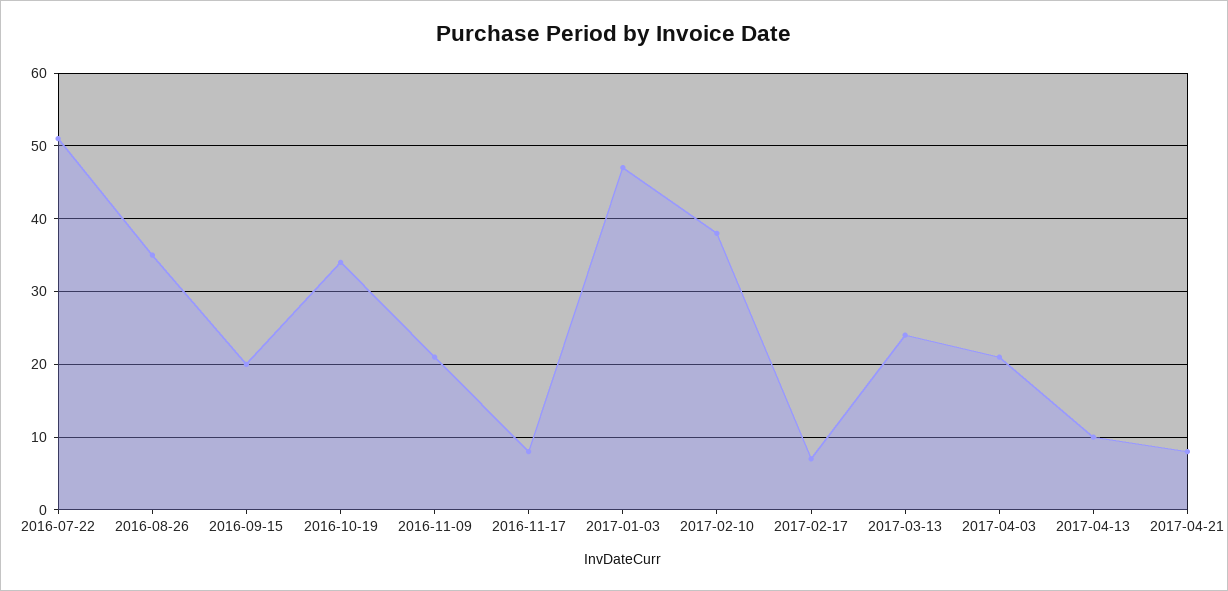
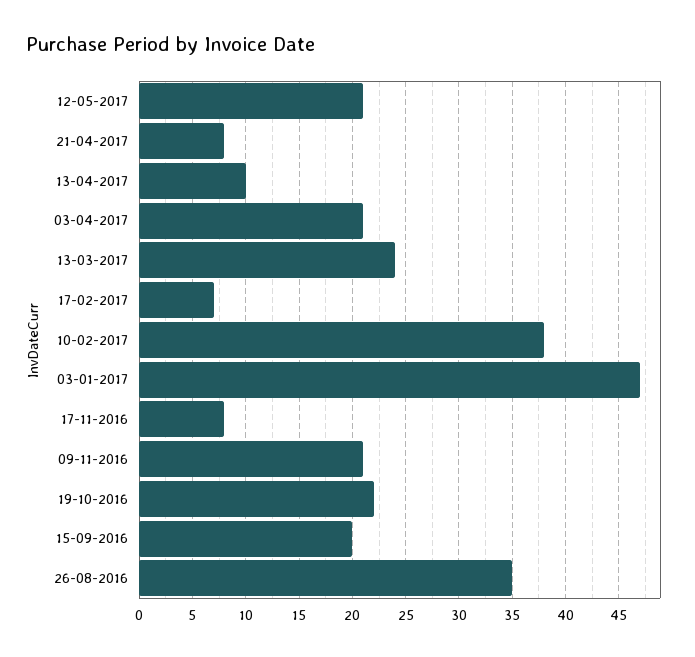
2016-07-22: 51 -> none
2016-10-19: 34 -> 22
12-05-2017: none -> 21

